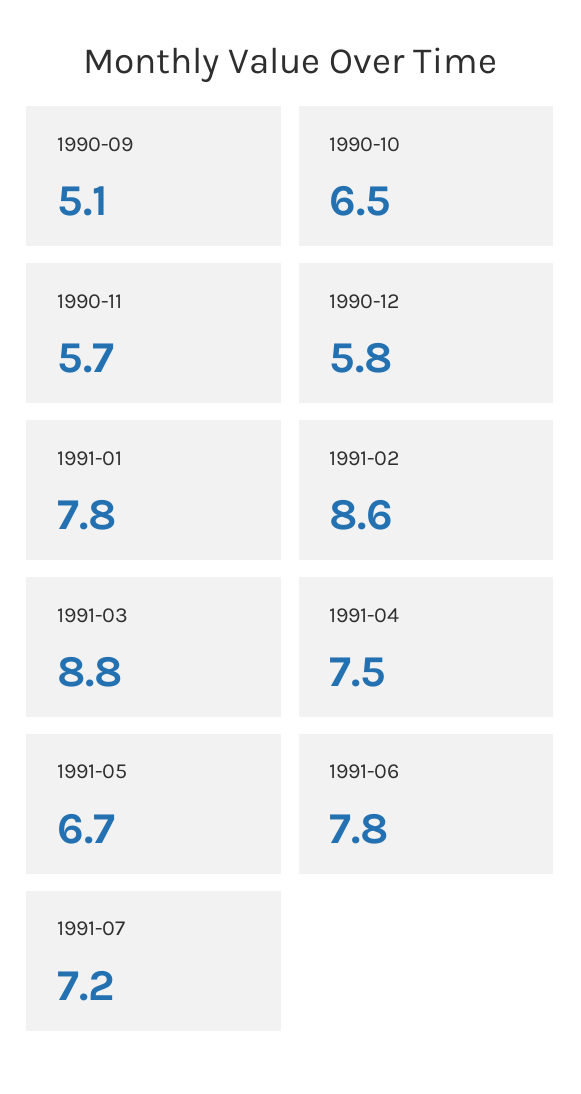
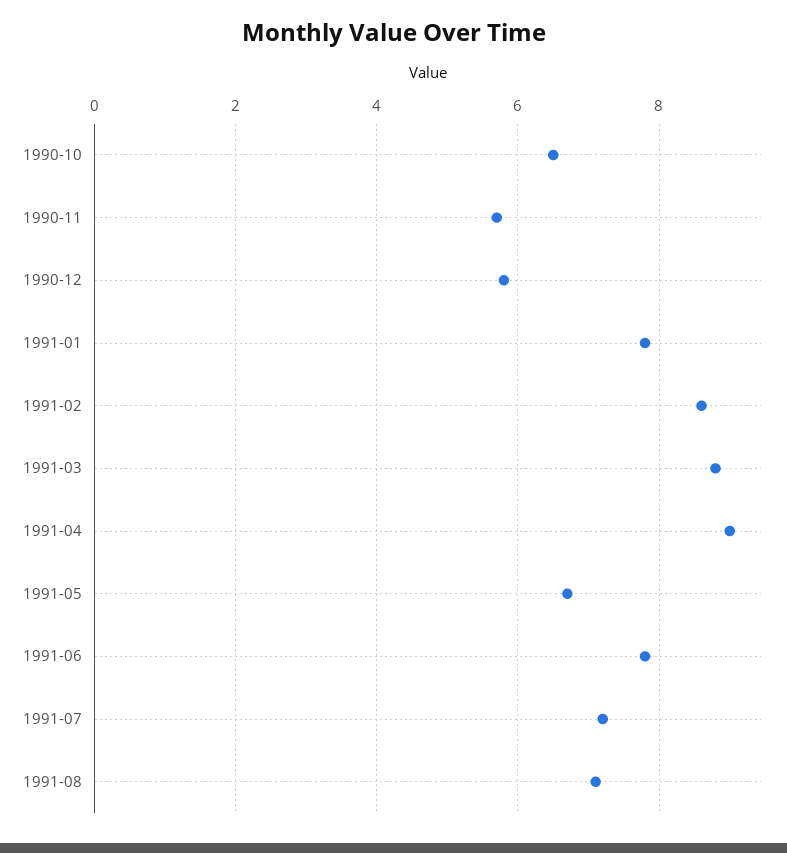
1990-09: 5.1 -> none
1991-04: 7.5 -> 9
1991-08: none -> 7

